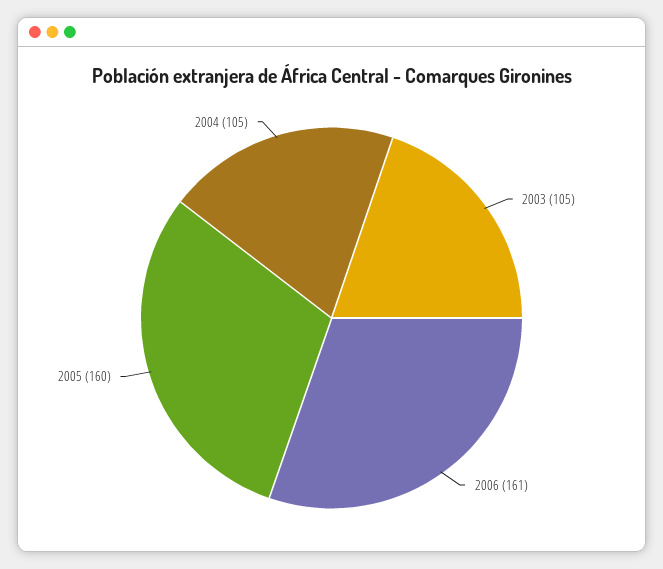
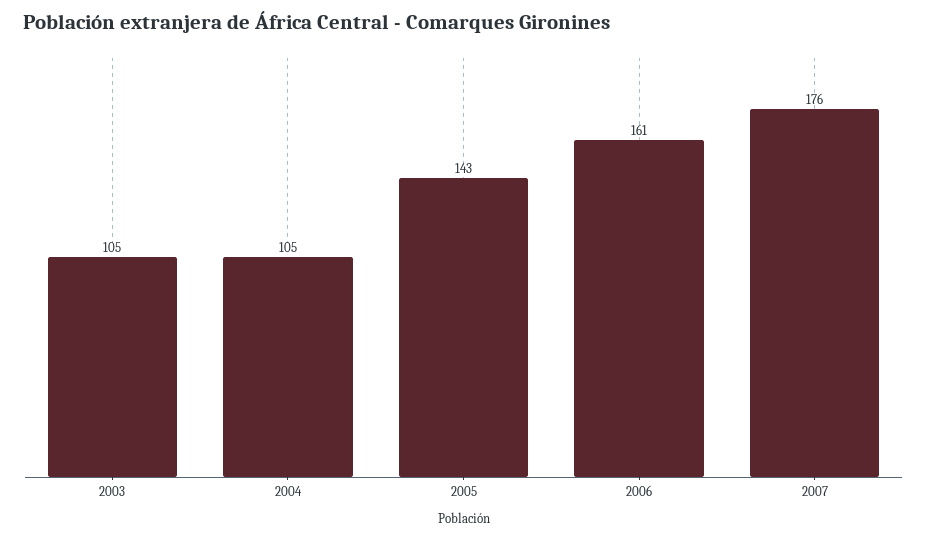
2005: 160 -> 143
2007: none -> 176

